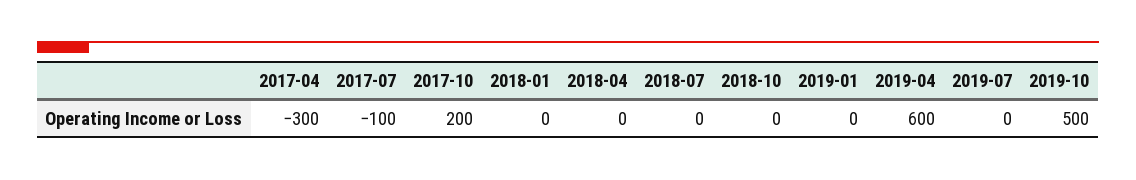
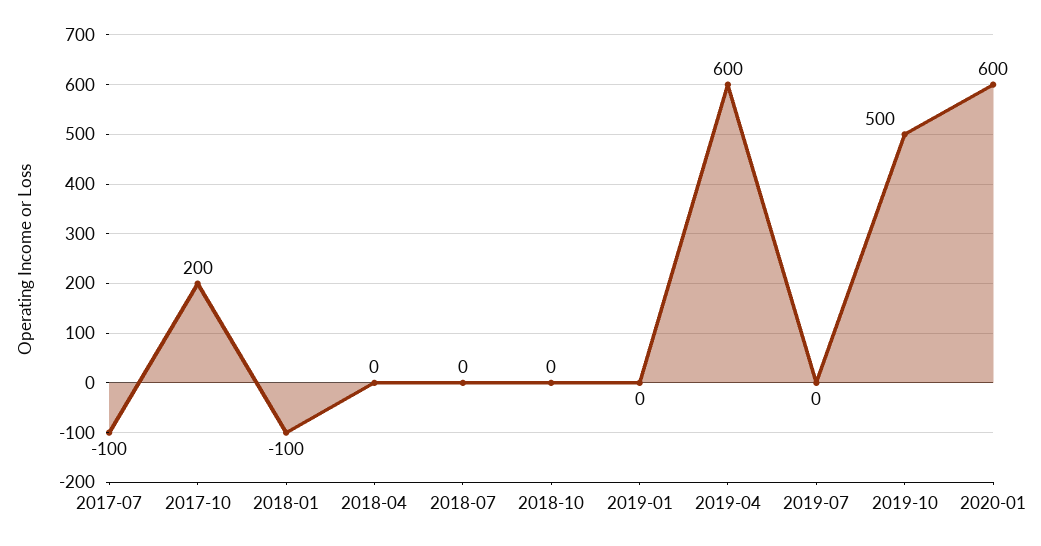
2017-04: -300 -> none
2018-01: 0 -> -100
2020-01: none -> 600

